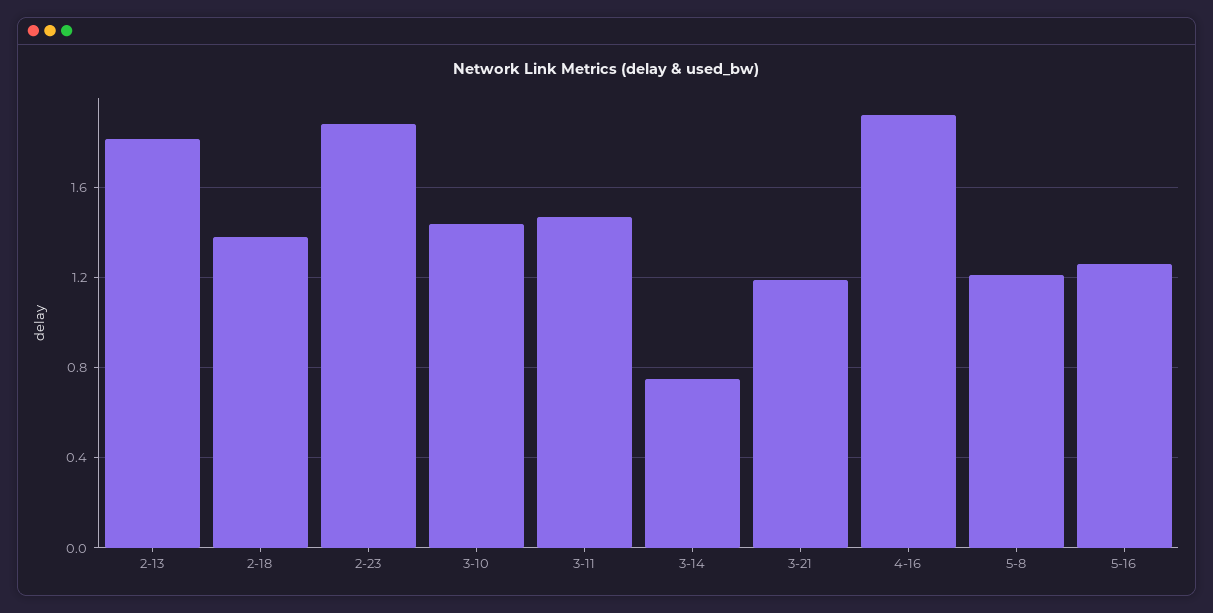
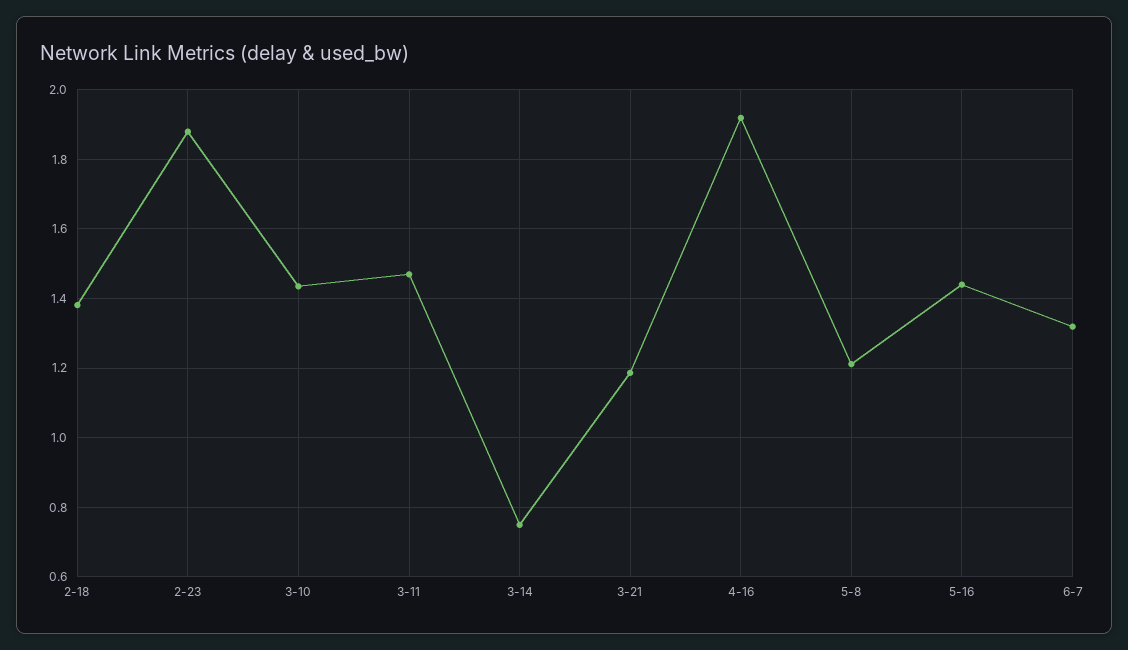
2-13: 1.8 -> none
5-16: 1.25 -> 1.44
6-7: none -> 1.32

